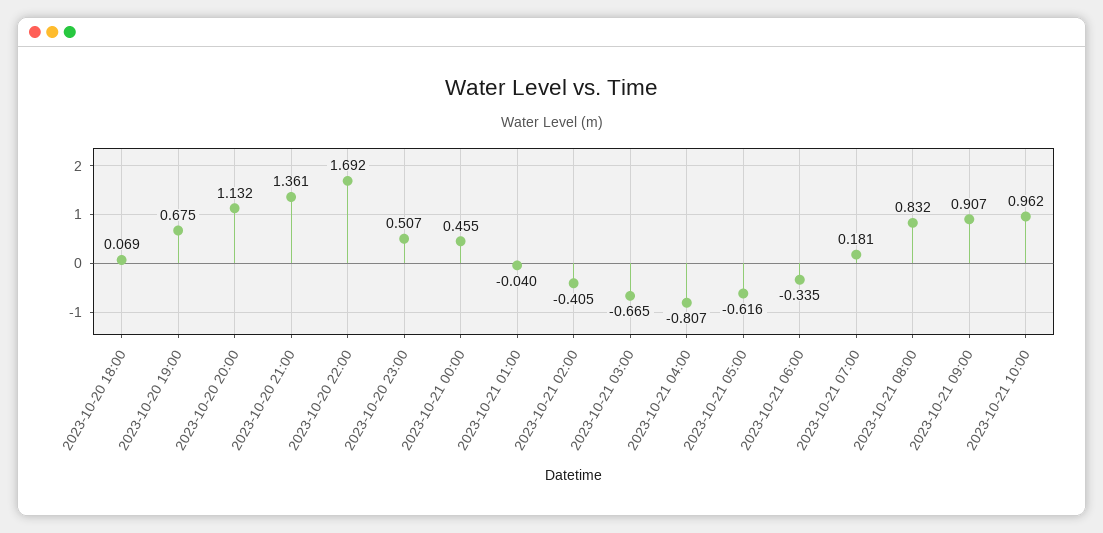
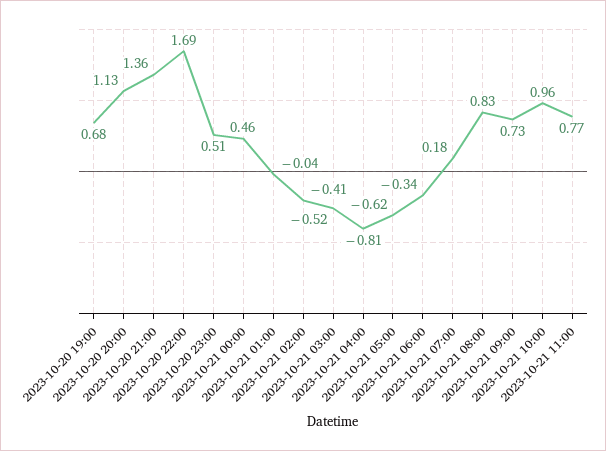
2023-10-20 18:00: 0.069 -> none
2023-10-21 03:00: -0.665 -> -0.52
2023-10-21 09:00: 0.907 -> 0.73
2023-10-21 11:00: none -> 0.77

